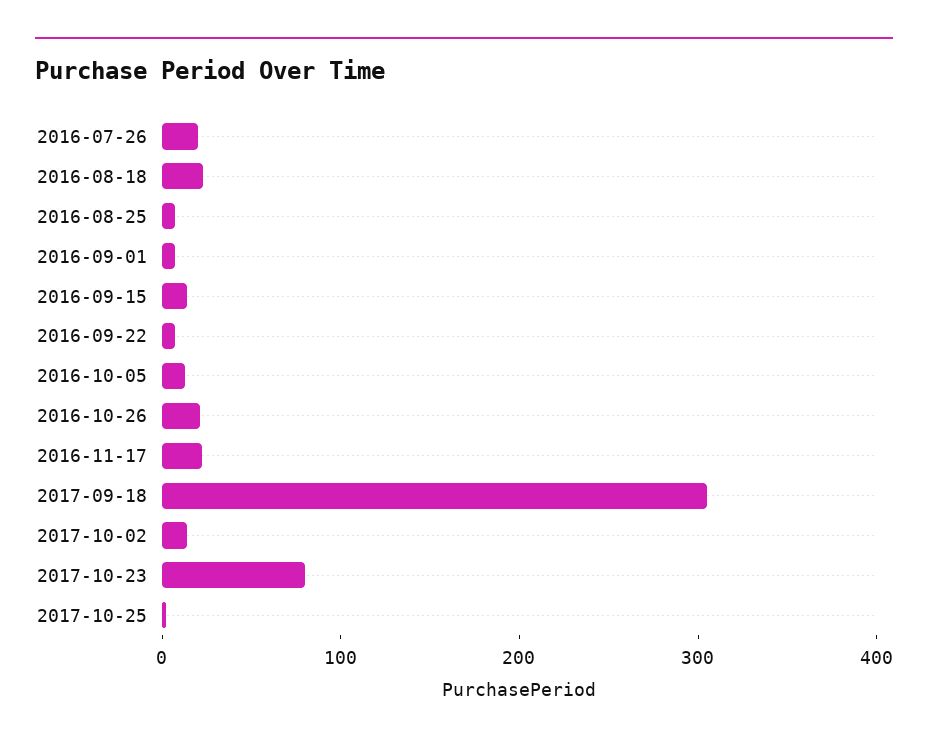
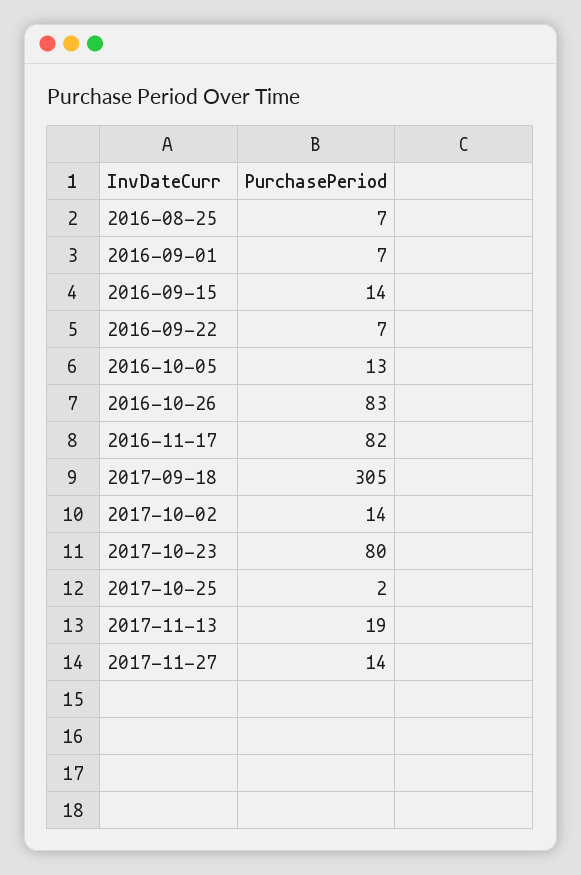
2016-07-26: 20 -> none
2016-08-18: 20 -> none
2016-10-26: 20 -> 83
2016-11-17: 20 -> 82
2017-11-13: none -> 19
2017-11-27: none -> 14

